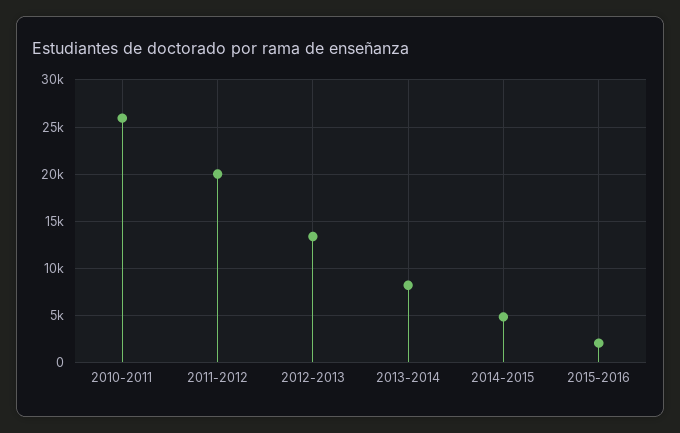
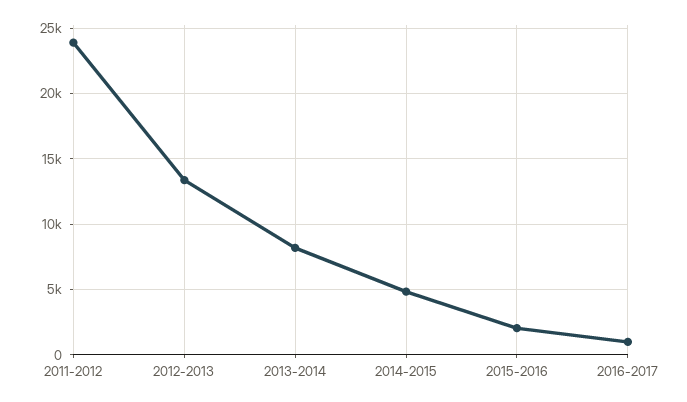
2010-2011: 26000 -> none
2011-2012: 20000 -> 24000
2016-2017: none -> 1000

